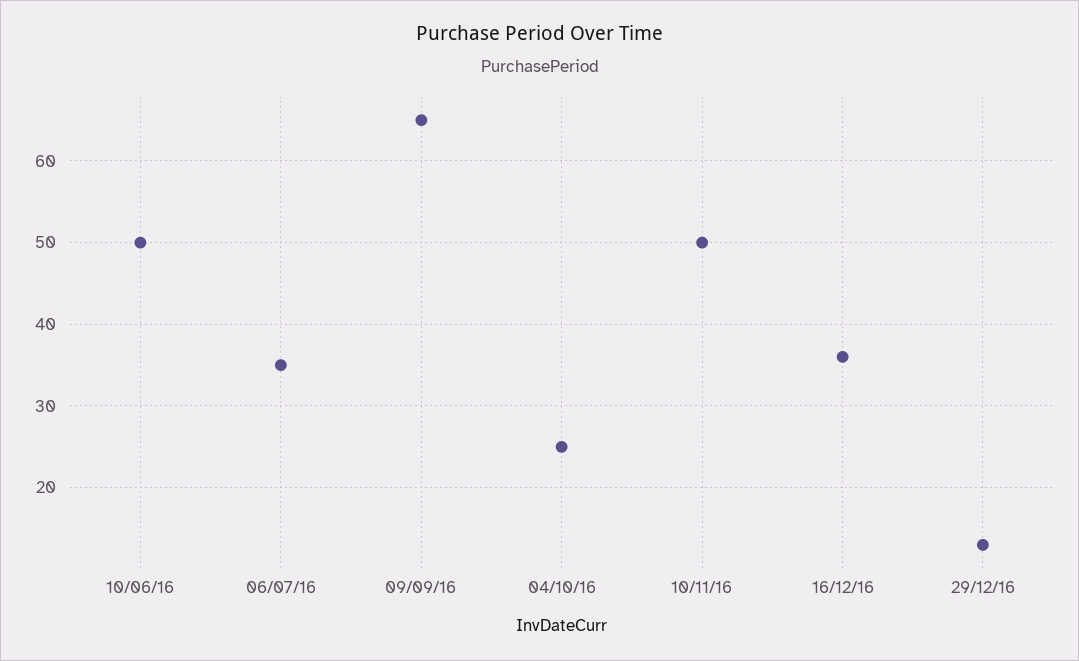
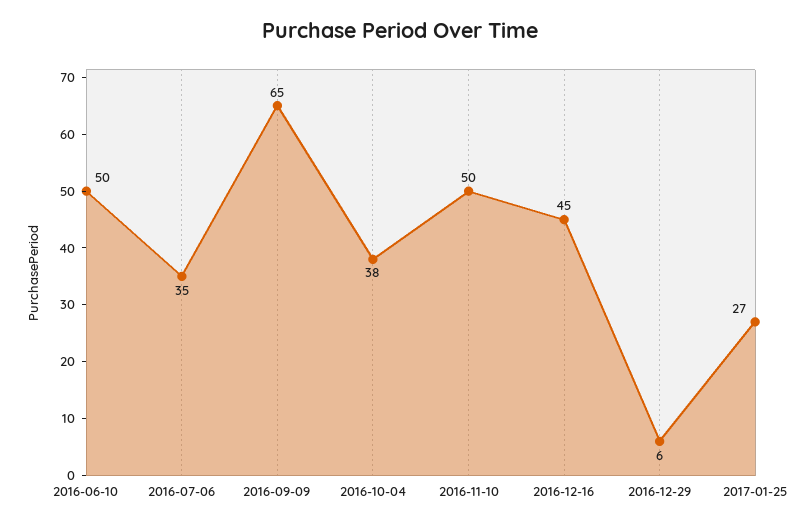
04/10/16: 25 -> 38
16/12/16: 36 -> 45
29/12/16: 13 -> 6
2017-01-25: none -> 27

